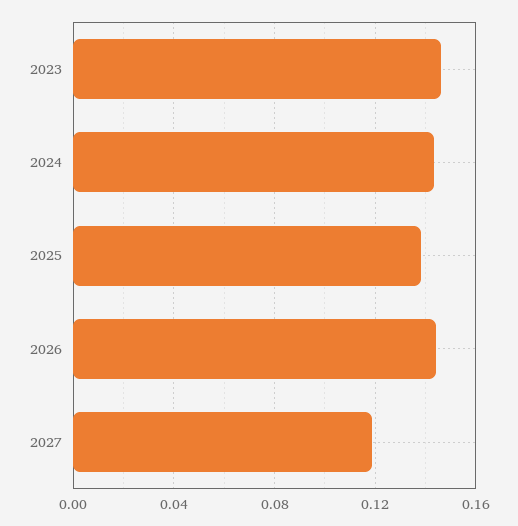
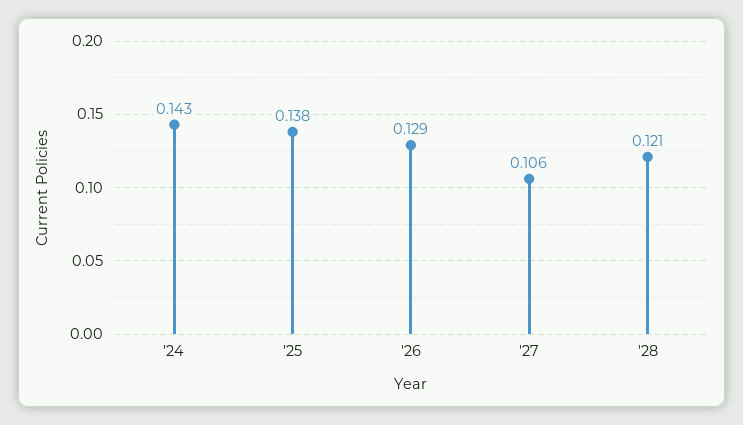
2023: 0.145 -> none
2026: 0.145 -> 0.129
2027: 0.12 -> 0.106
'28: none -> 0.121

